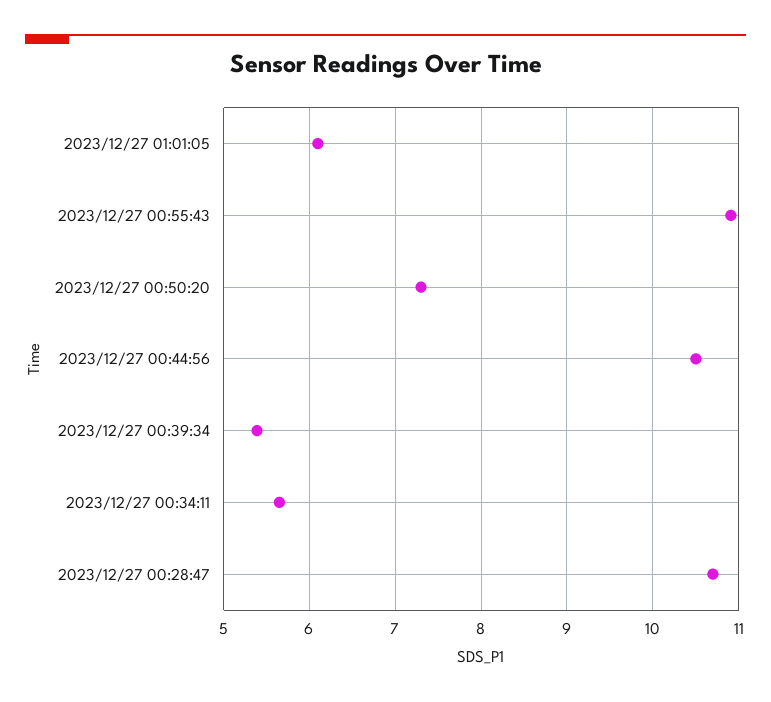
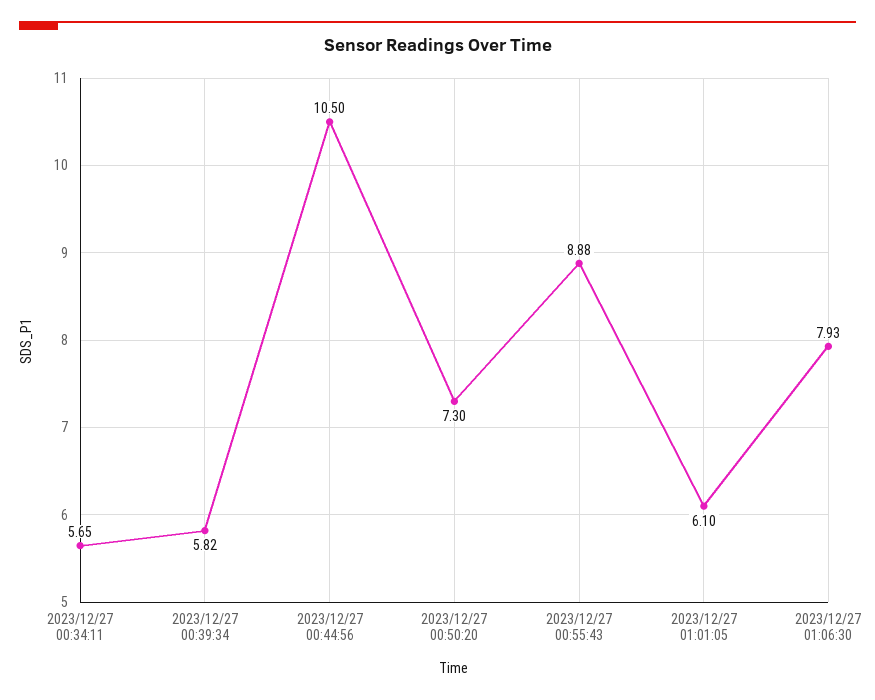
2023/12/27 00:55:43: 10.9 -> 8.88
2023/12/27 00:39:34: 5.4 -> 5.82
2023/12/27 00:28:47: 10.7 -> none
2023/12/27 01:06:30: none -> 7.93

